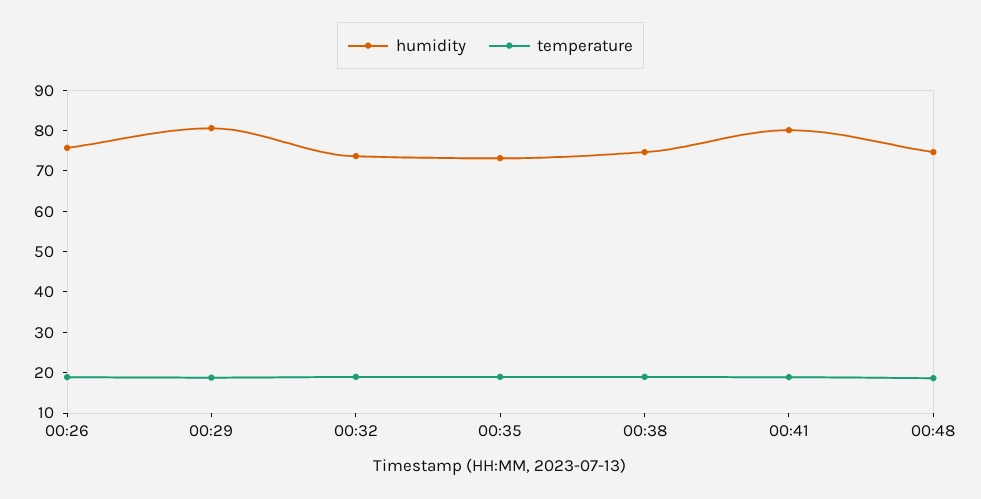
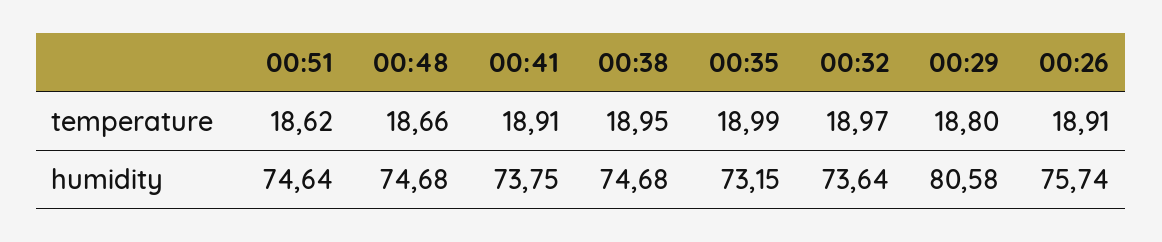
humidity, 00:41: 80 -> 73.75
temperature, 00:51: none -> 18.62
humidity, 00:51: none -> 74.64

